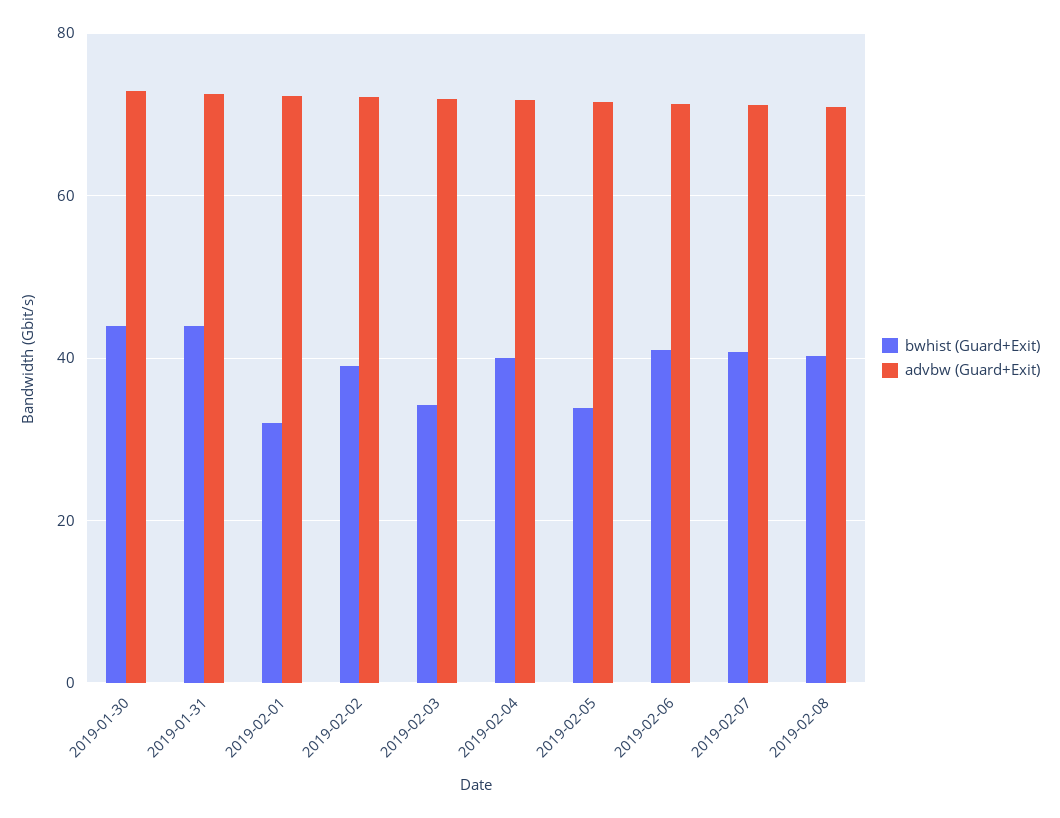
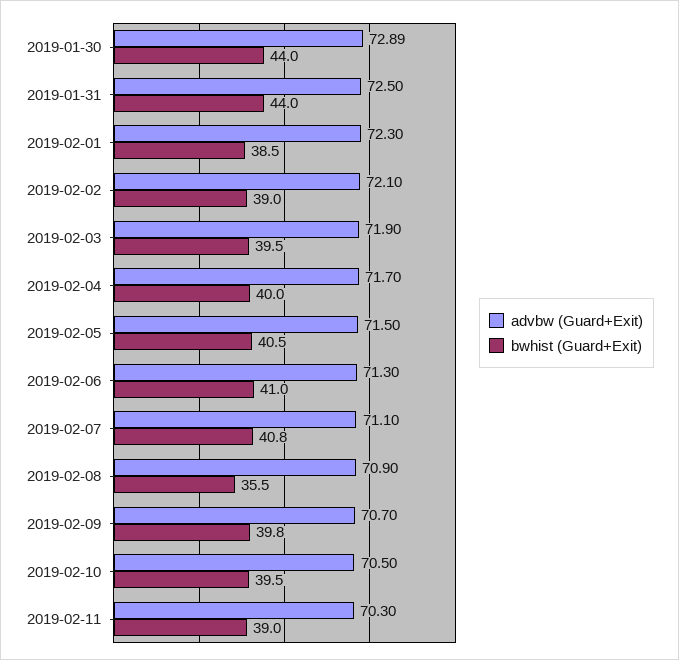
bwhist (Guard+Exit), 2019-02-01: 32 -> 38.5
bwhist (Guard+Exit), 2019-02-03: 34 -> 39.5
bwhist (Guard+Exit), 2019-02-05: 34 -> 40.5
bwhist (Guard+Exit), 2019-02-08: 40 -> 35.5
advbw (Guard+Exit), 2019-02-09: none -> 70.7
bwhist (Guard+Exit), 2019-02-09: none -> 39.8
advbw (Guard+Exit), 2019-02-10: none -> 70.5
bwhist (Guard+Exit), 2019-02-10: none -> 39.5
advbw (Guard+Exit), 2019-02-11: none -> 70.3
bwhist (Guard+Exit), 2019-02-11: none -> 39

